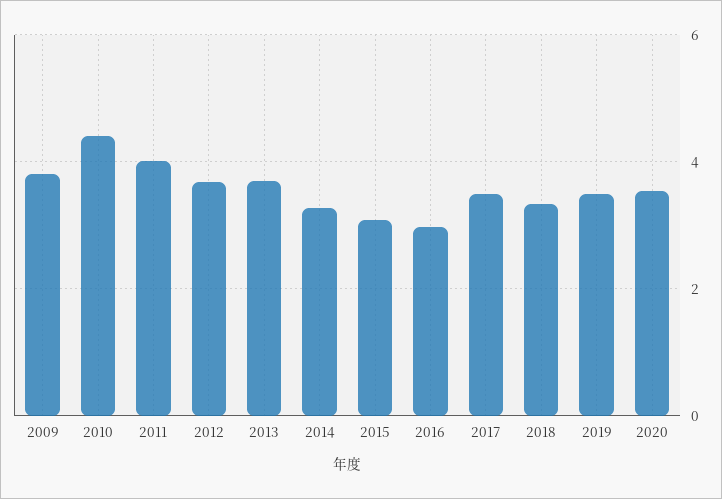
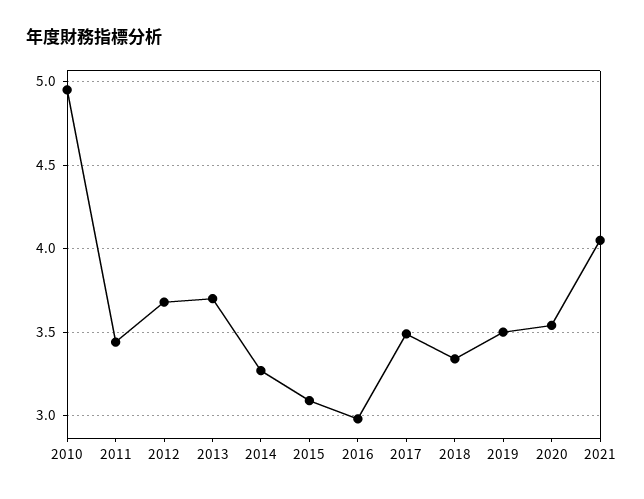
2009: 3.8 -> none
2010: 4.4 -> 4.95
2011: 4 -> 3.45
2021: none -> 4.05

